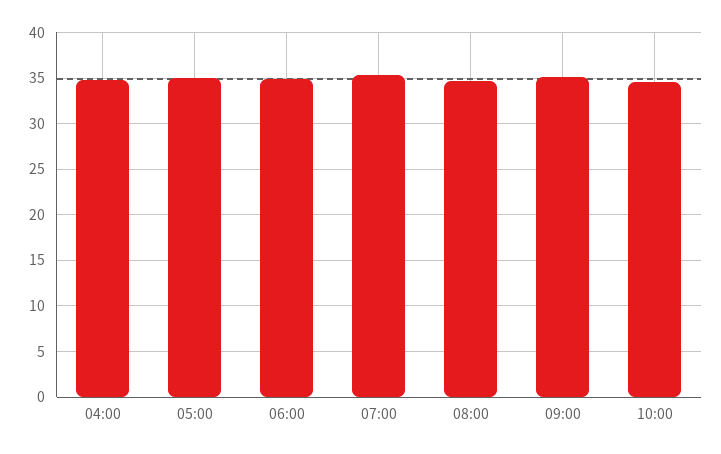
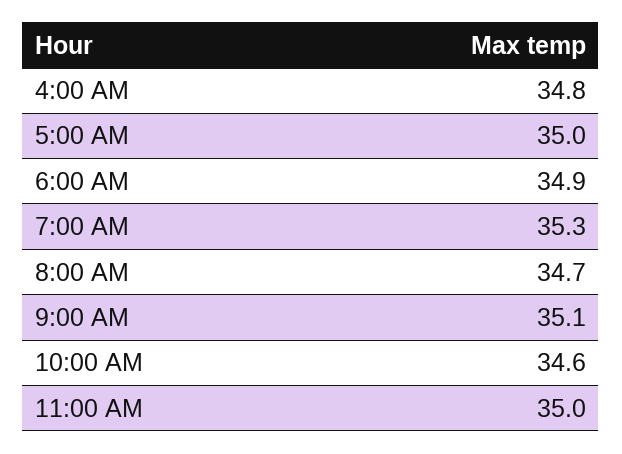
11:00 AM: none -> 35

